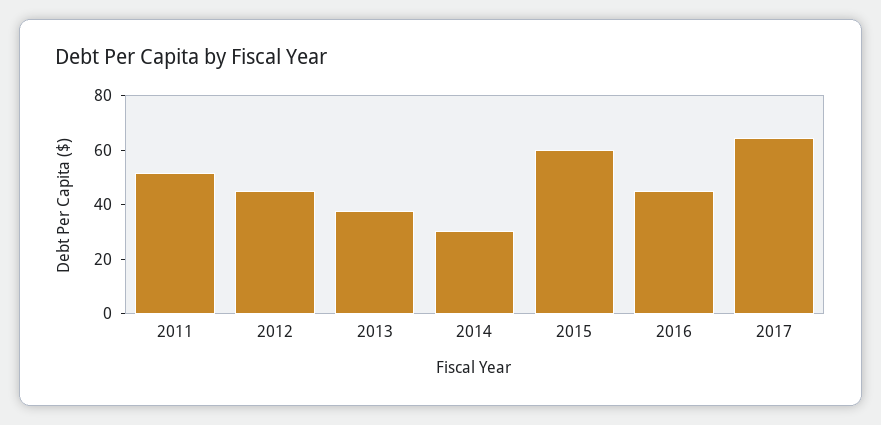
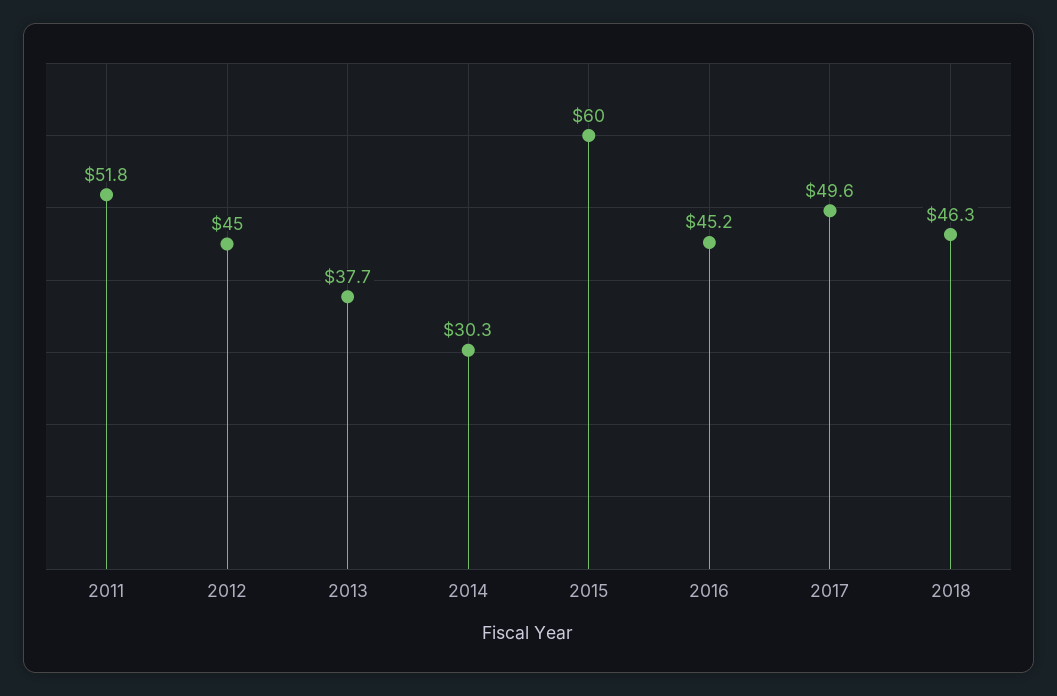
2017: 65 -> 49.6
2018: none -> 46.3

